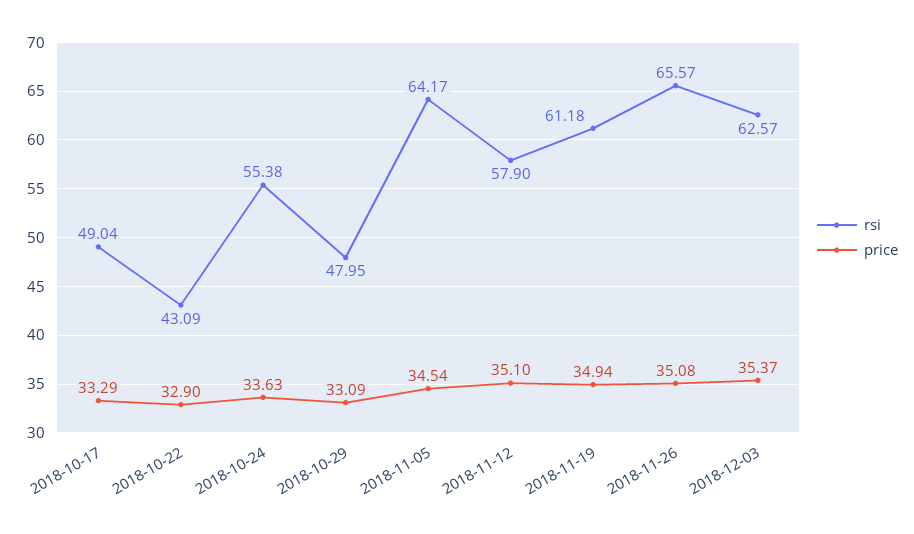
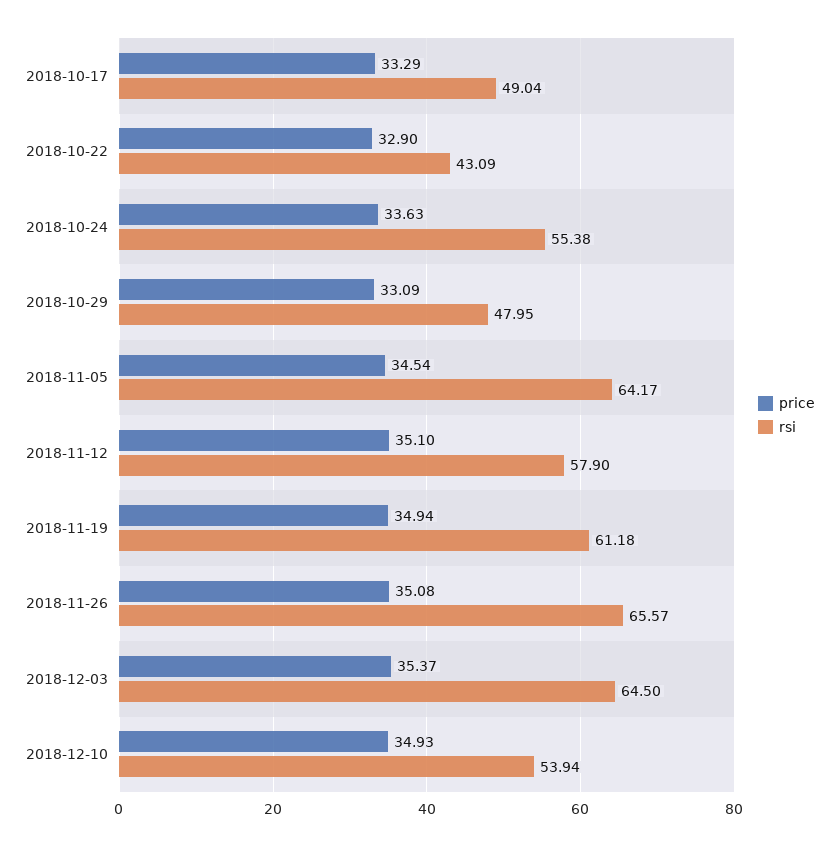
rsi, 2018-12-03: 62.57 -> 64.5
price, 2018-12-10: none -> 34.93
rsi, 2018-12-10: none -> 53.94

